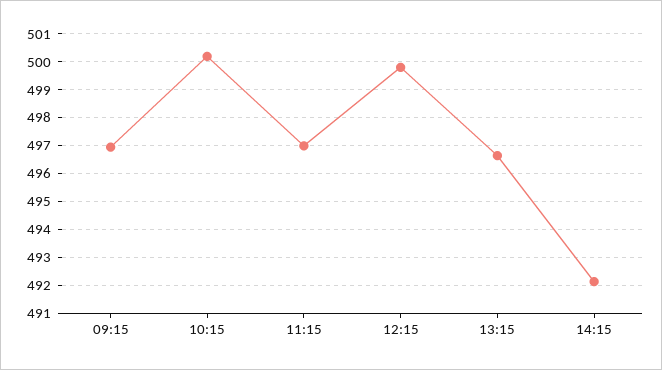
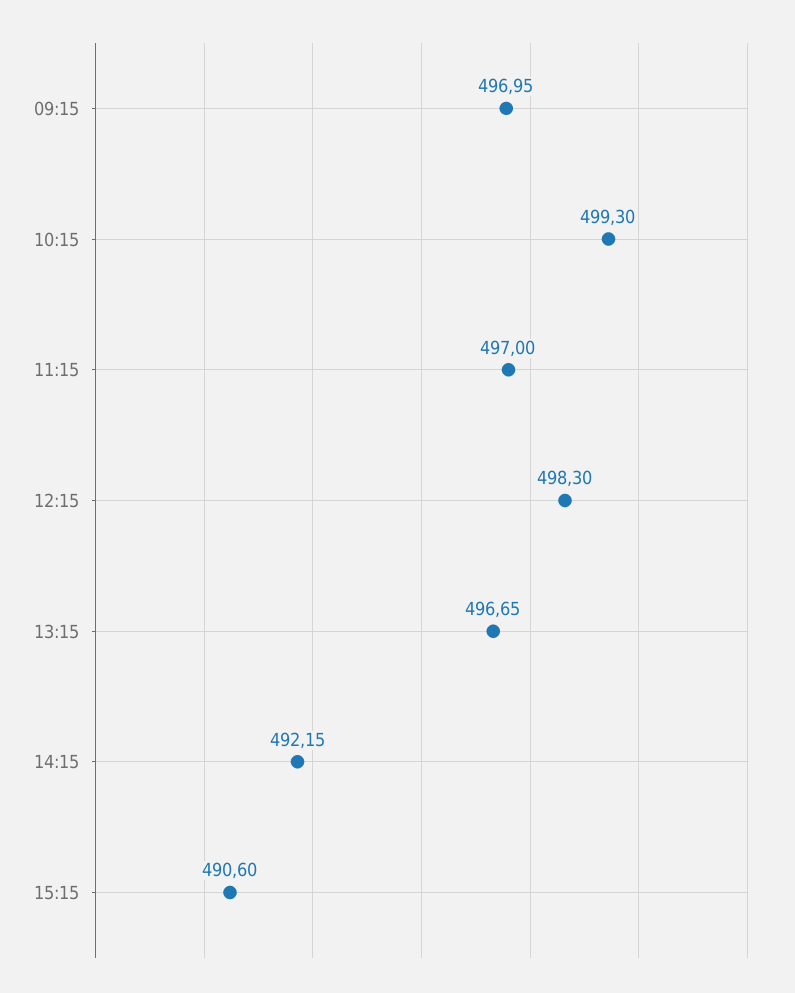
10:15: 500.25 -> 499.3
12:15: 499.75 -> 498.3
15:15: none -> 490.6

